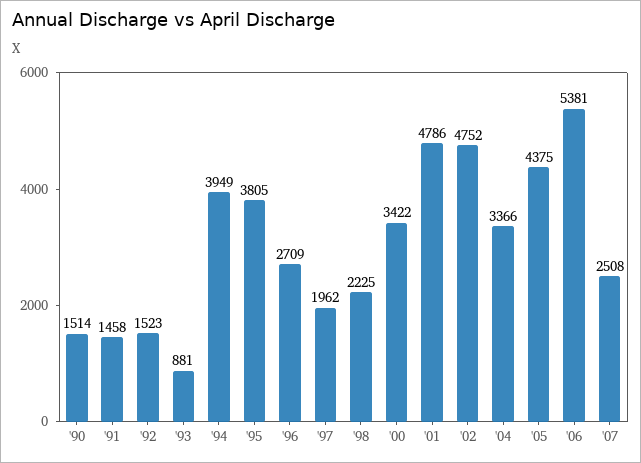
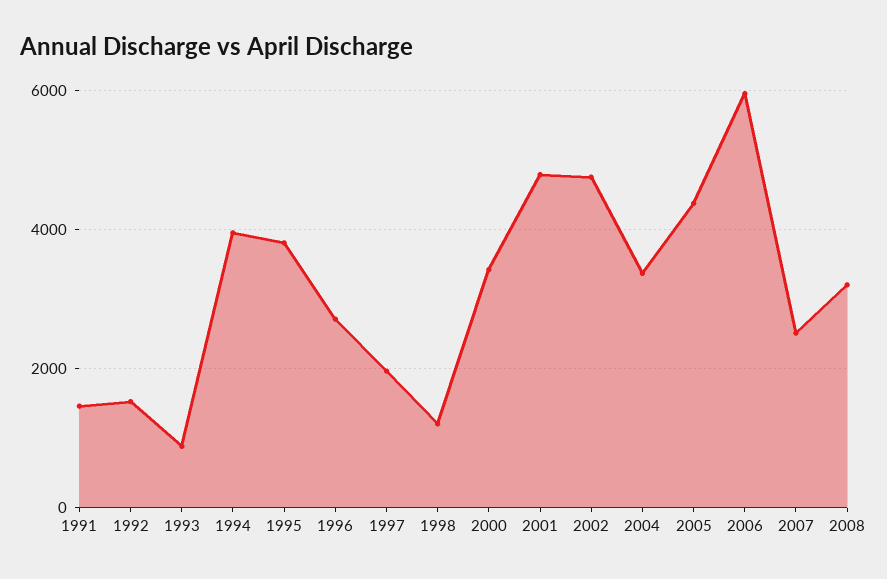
'90: 1514 -> none
'98: 2225 -> 1200
'06: 5381 -> 6000
2008: none -> 3200

